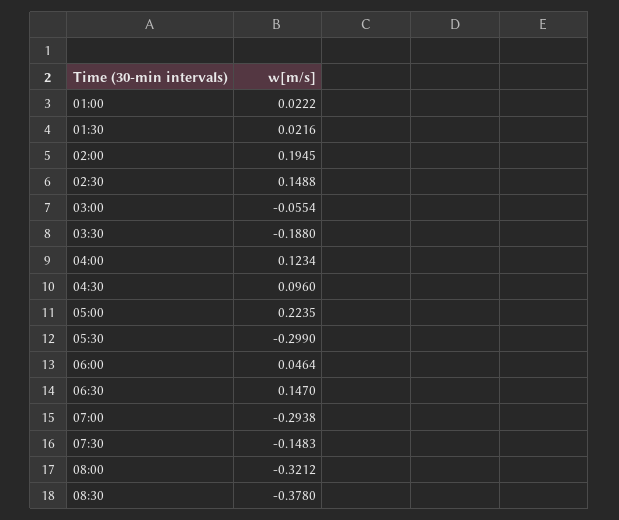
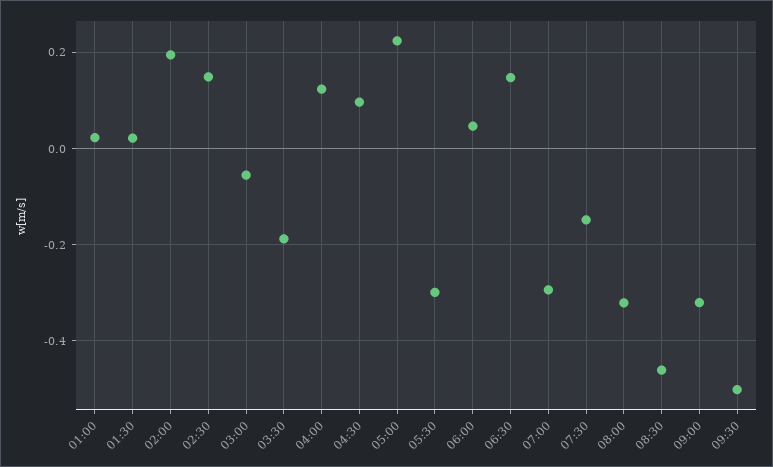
08:30: -0.378 -> -0.46
09:00: none -> -0.32
09:30: none -> -0.5

